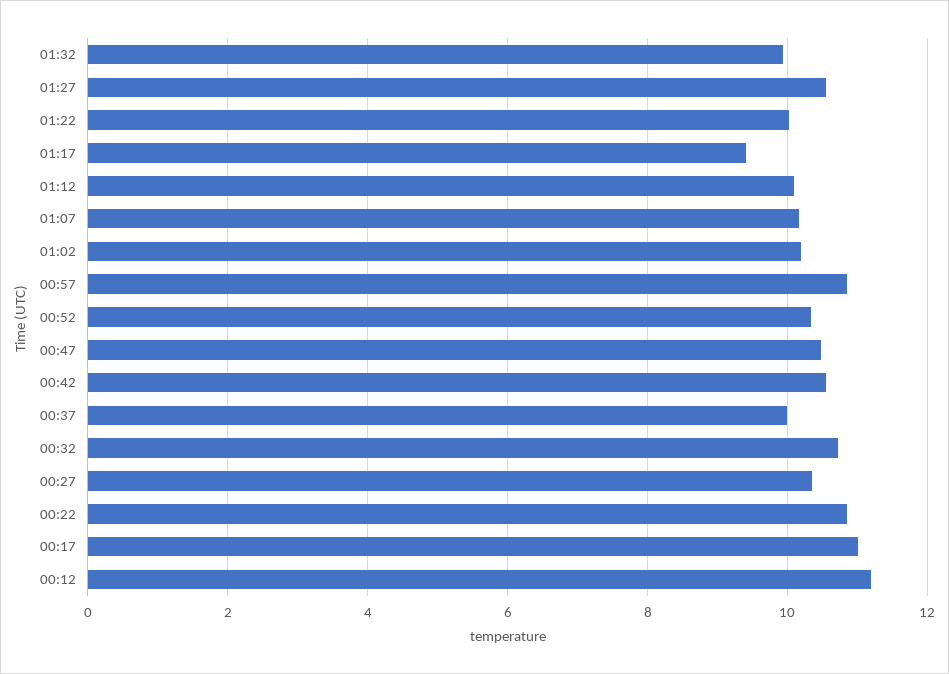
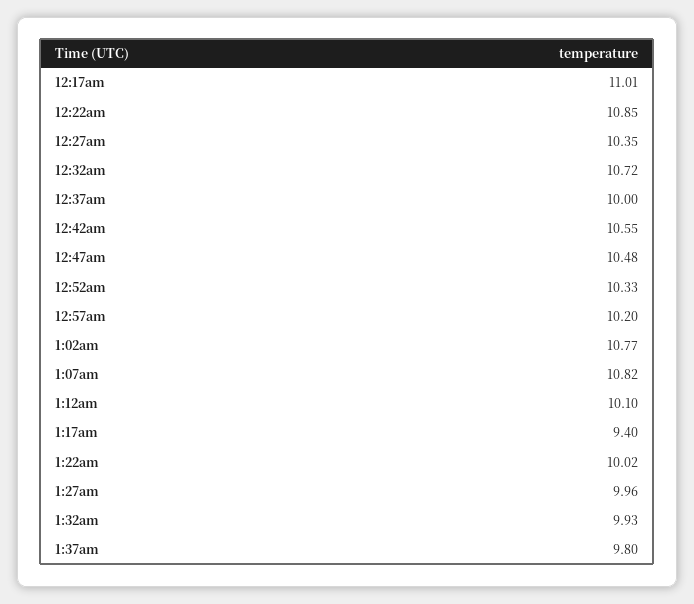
01:27: 10.6 -> 9.96
01:07: 10.2 -> 10.82
01:02: 10.2 -> 10.77
00:57: 10.8 -> 10.2
00:12: 11.2 -> none
1:37am: none -> 9.8

